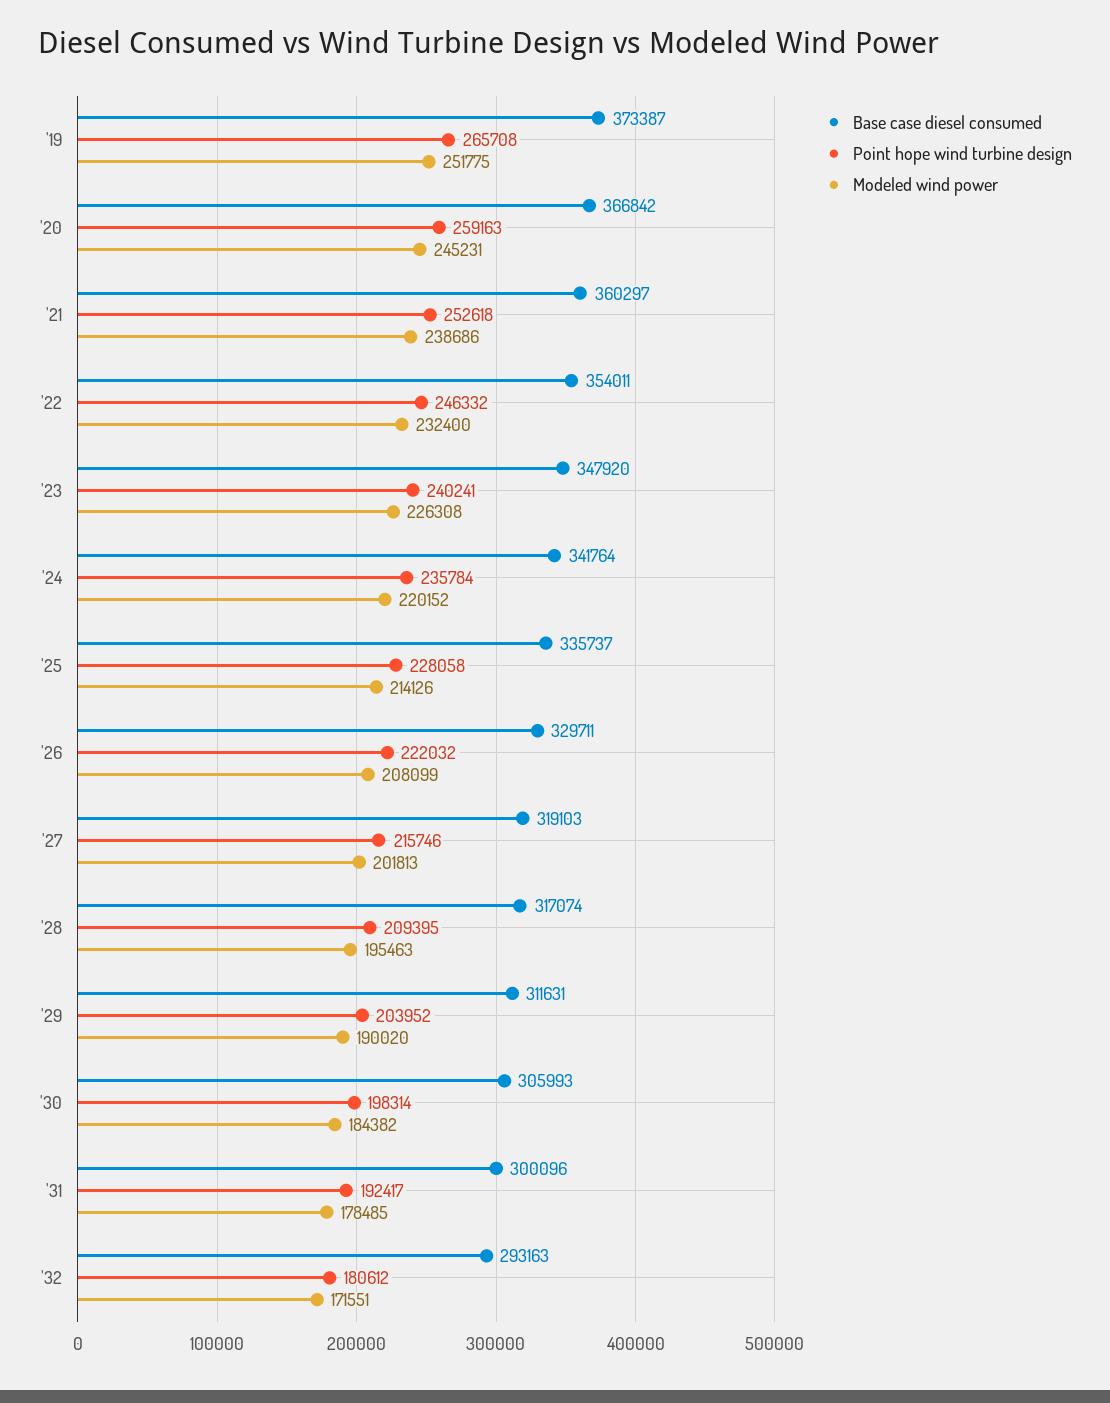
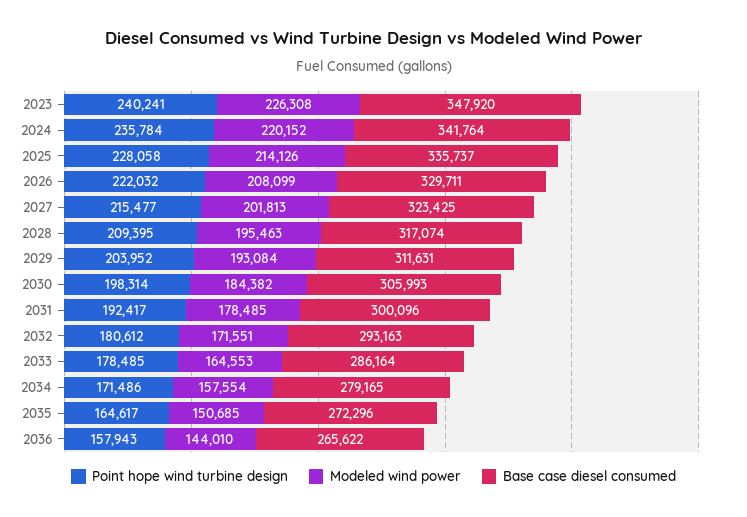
Base case diesel consumed, '19: 373387 -> none
Point hope wind turbine design, '19: 265708 -> none
Modeled wind power, '19: 251775 -> none
Base case diesel consumed, '20: 366842 -> none
Point hope wind turbine design, '20: 259163 -> none
Modeled wind power, '20: 245231 -> none
Base case diesel consumed, '21: 360297 -> none
Point hope wind turbine design, '21: 252618 -> none
Modeled wind power, '21: 238686 -> none
Base case diesel consumed, '22: 354011 -> none
Point hope wind turbine design, '22: 246332 -> none
Modeled wind power, '22: 232400 -> none
Base case diesel consumed, '27: 319103 -> 323425
Point hope wind turbine design, '27: 215746 -> 215477
Modeled wind power, '29: 190020 -> 193084
Point hope wind turbine design, 2033: none -> 178485
Modeled wind power, 2033: none -> 164553
Base case diesel consumed, 2033: none -> 286164
Point hope wind turbine design, 2034: none -> 171486
Modeled wind power, 2034: none -> 157554
Base case diesel consumed, 2034: none -> 279165
Point hope wind turbine design, 2035: none -> 164617
Modeled wind power, 2035: none -> 150685
Base case diesel consumed, 2035: none -> 272296
Point hope wind turbine design, 2036: none -> 157943
Modeled wind power, 2036: none -> 144010
Base case diesel consumed, 2036: none -> 265622

